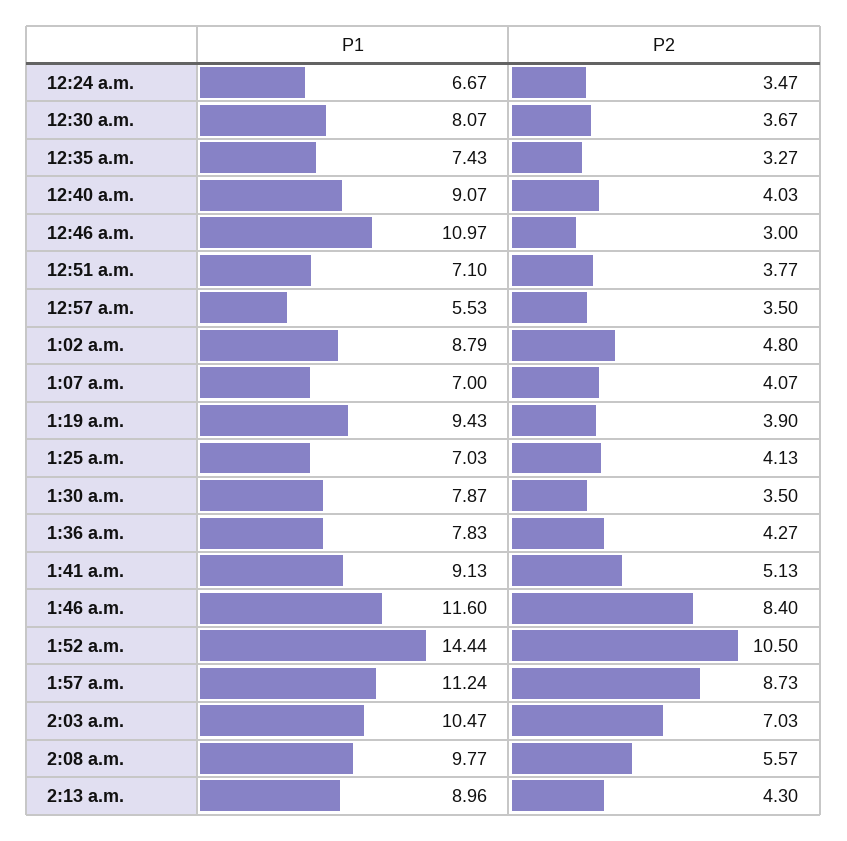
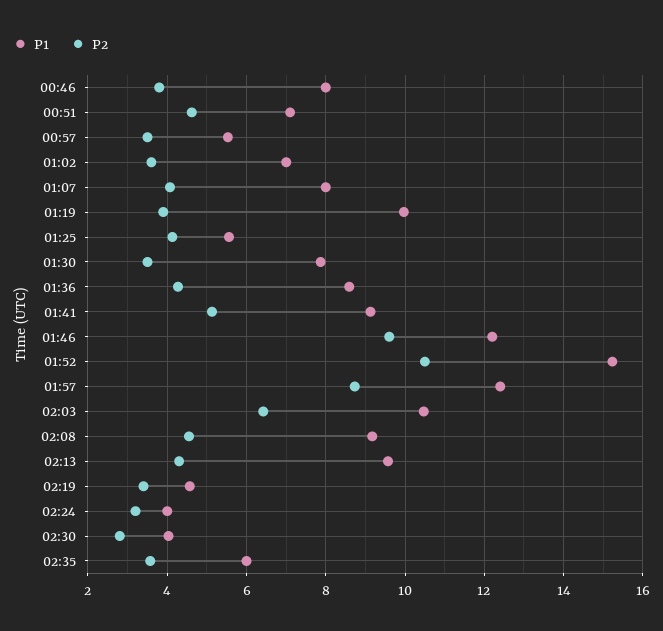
P1, 12:24 a.m.: 6.67 -> none
P2, 12:24 a.m.: 3.47 -> none
P1, 12:30 a.m.: 8.07 -> none
P2, 12:30 a.m.: 3.67 -> none
P1, 12:35 a.m.: 7.43 -> none
P2, 12:35 a.m.: 3.27 -> none
P1, 12:40 a.m.: 9.07 -> none
P2, 12:40 a.m.: 4.03 -> none
P1, 12:46 a.m.: 10.97 -> 8
P2, 12:46 a.m.: 3 -> 3.8
P2, 12:51 a.m.: 3.77 -> 4.6
P1, 1:02 a.m.: 8.79 -> 7
P2, 1:02 a.m.: 4.8 -> 3.6
P1, 1:07 a.m.: 7 -> 8
P1, 1:19 a.m.: 9.43 -> 10
P1, 1:25 a.m.: 7.03 -> 5.6
P1, 1:36 a.m.: 7.83 -> 8.6
P1, 1:46 a.m.: 11.6 -> 12.2
P2, 1:46 a.m.: 8.4 -> 9.6
P1, 1:52 a.m.: 14.44 -> 15.2
P1, 1:57 a.m.: 11.24 -> 12.4
P2, 2:03 a.m.: 7.03 -> 6.4
P1, 2:08 a.m.: 9.77 -> 9.2
P2, 2:08 a.m.: 5.57 -> 4.6
P1, 2:13 a.m.: 8.96 -> 9.6
P1, 02:19: none -> 4.6
P2, 02:19: none -> 3.4
P1, 02:24: none -> 4
P2, 02:24: none -> 3.2
P1, 02:30: none -> 4
P2, 02:30: none -> 2.8
P1, 02:35: none -> 6
P2, 02:35: none -> 3.6

